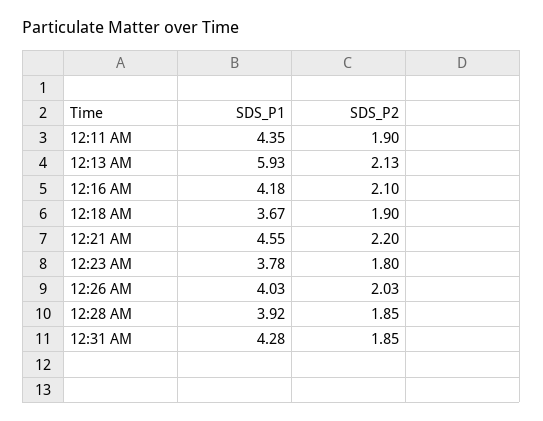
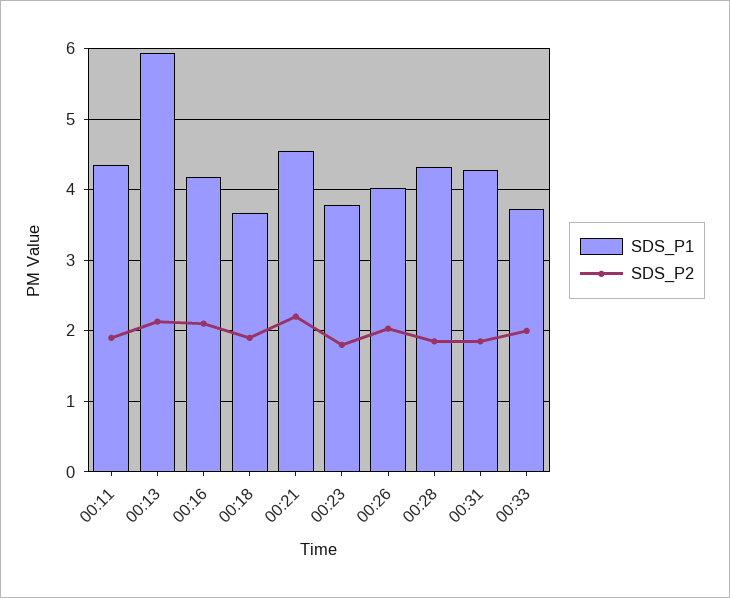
SDS_P1, 12:28 AM: 3.92 -> 4.3
SDS_P1, 00:33: none -> 3.7
SDS_P2, 00:33: none -> 2

